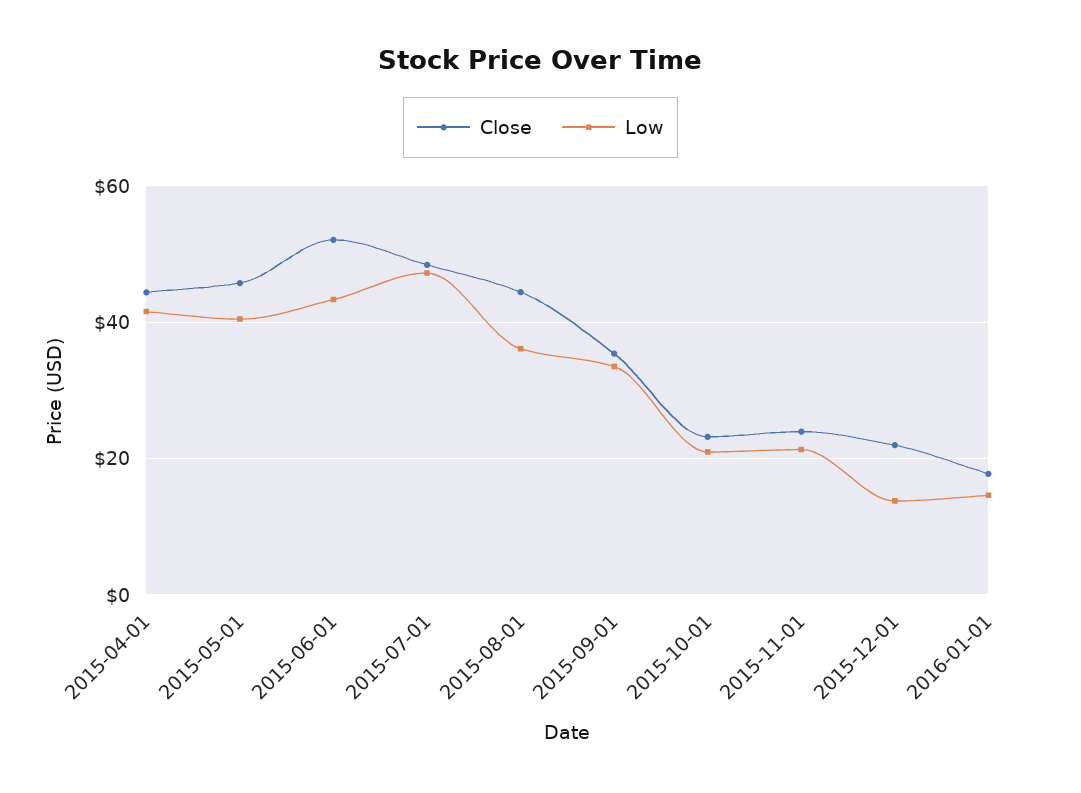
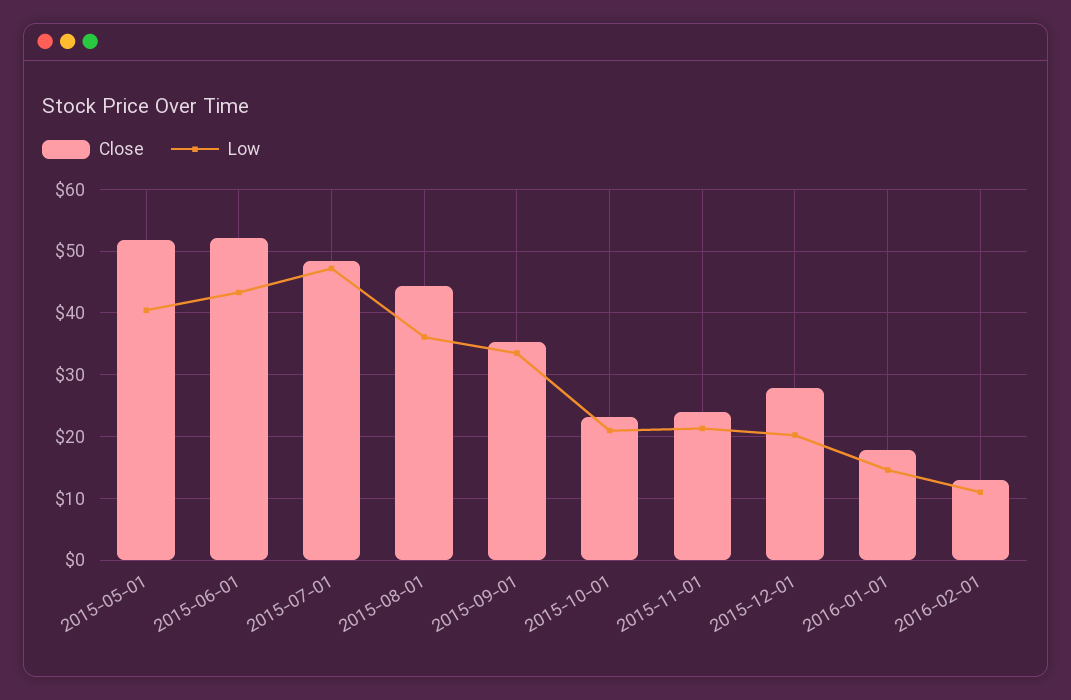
Close, 2015-04-01: 44 -> none
Low, 2015-04-01: 42 -> none
Close, 2015-05-01: 46 -> 52
Close, 2015-12-01: 22 -> 28
Low, 2015-12-01: 14 -> 20
Close, 2016-02-01: none -> 13
Low, 2016-02-01: none -> 11

